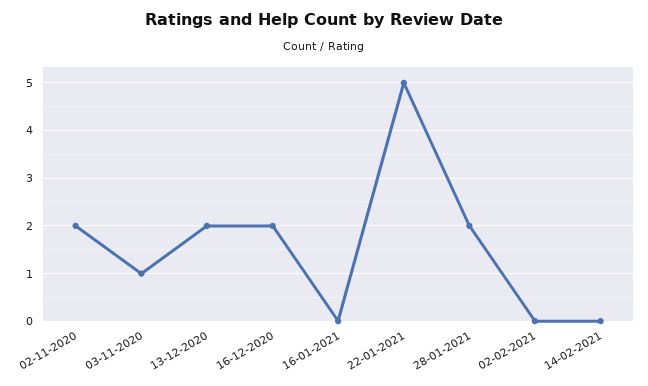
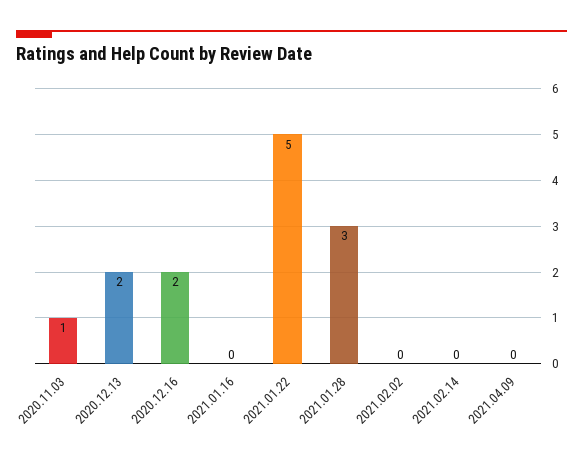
02-11-2020: 2 -> none
28-01-2021: 2 -> 3
2021.04.09: none -> 0

